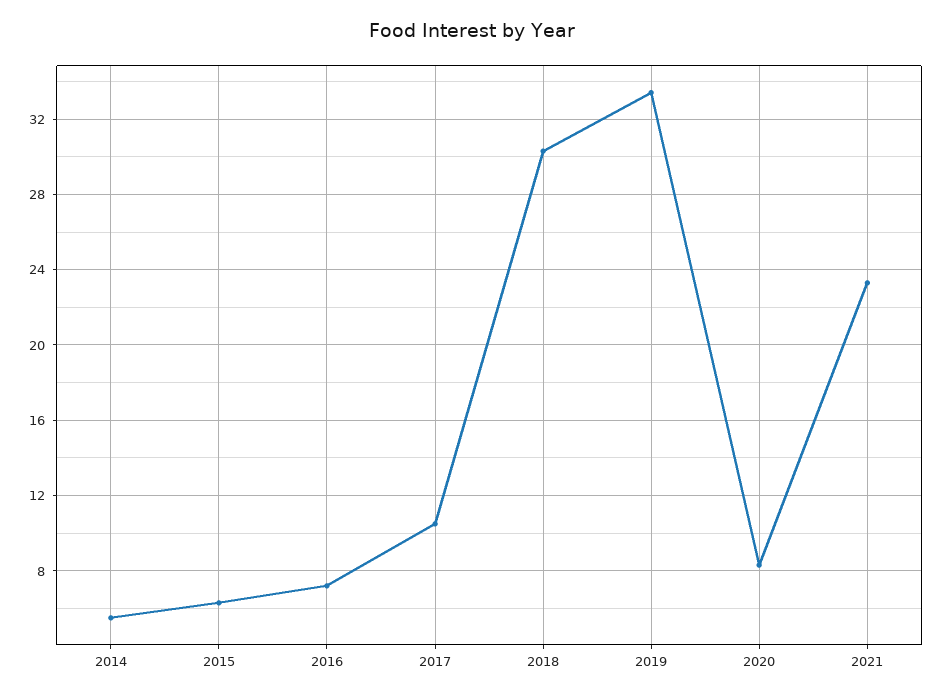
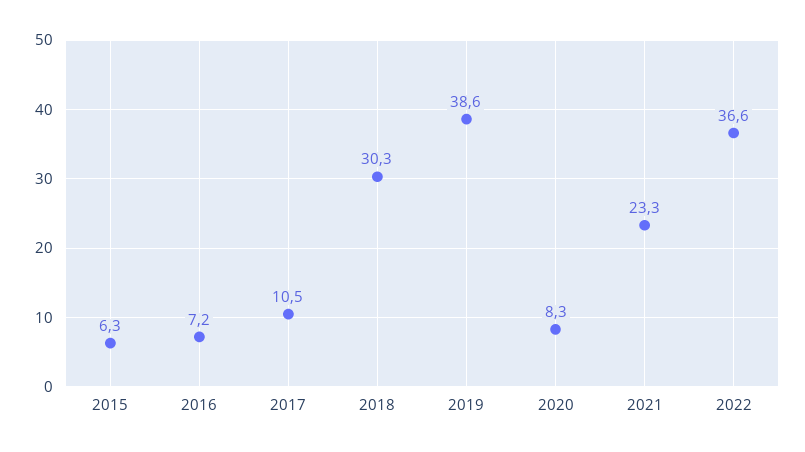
2014: 5.5 -> none
2019: 33.5 -> 38.6
2022: none -> 36.6

